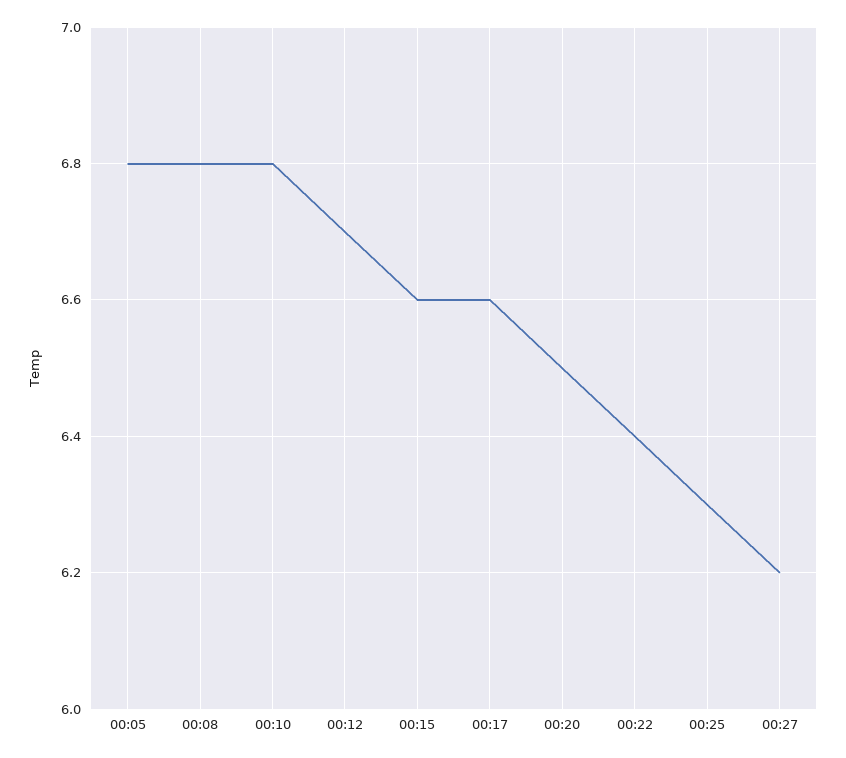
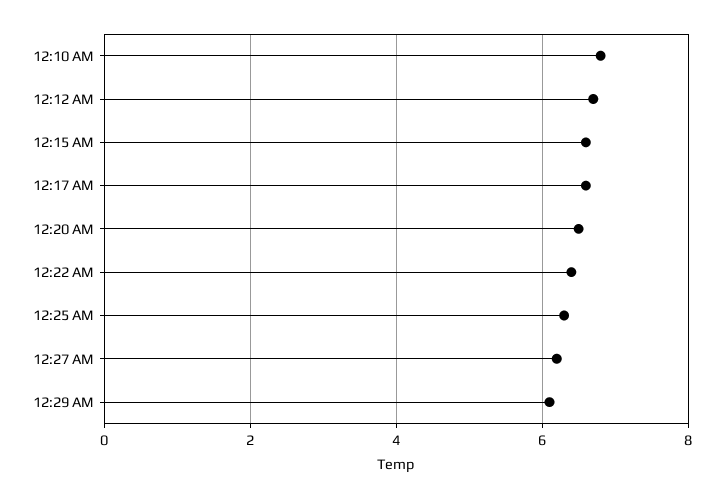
00:05: 6.8 -> none
00:08: 6.8 -> none
12:29 AM: none -> 6

